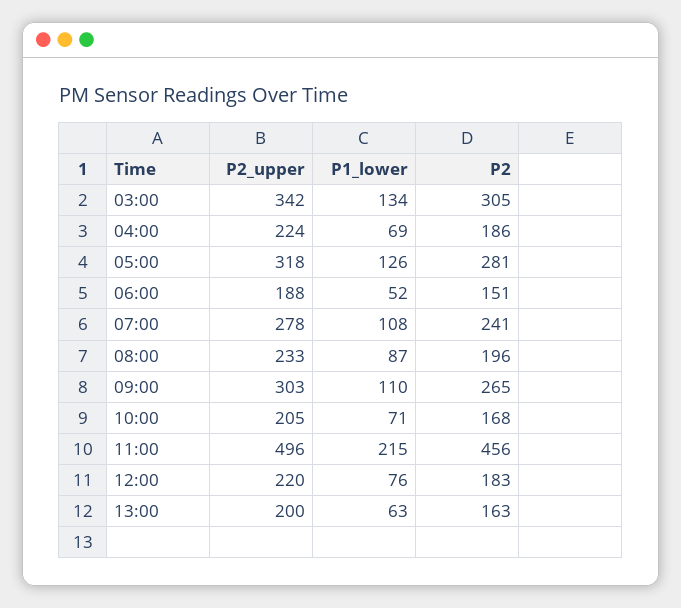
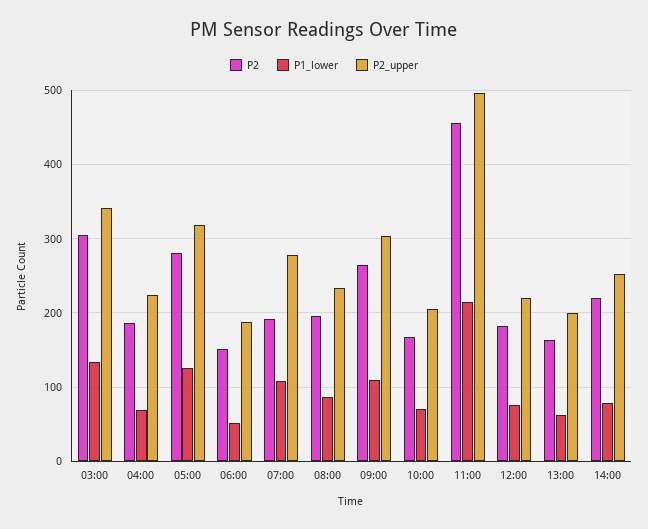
P2, 07:00: 241 -> 190
P2, 14:00: none -> 220
P1_lower, 14:00: none -> 80
P2_upper, 14:00: none -> 250

